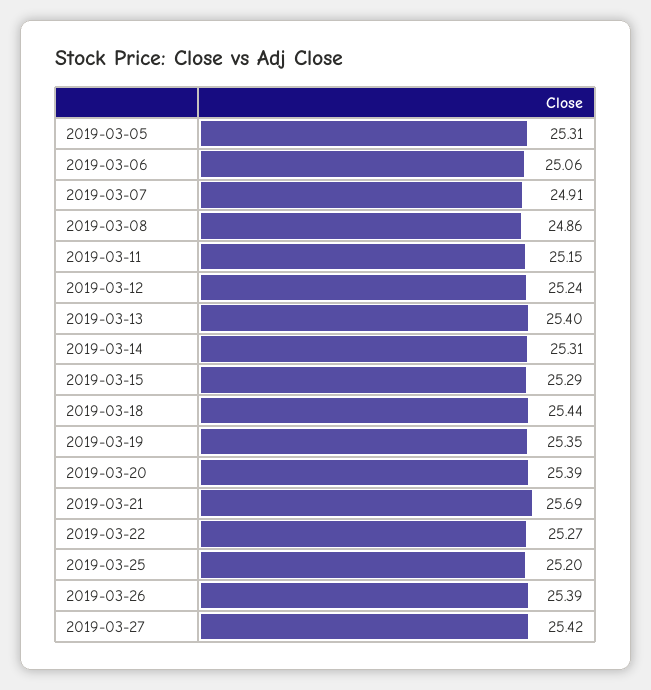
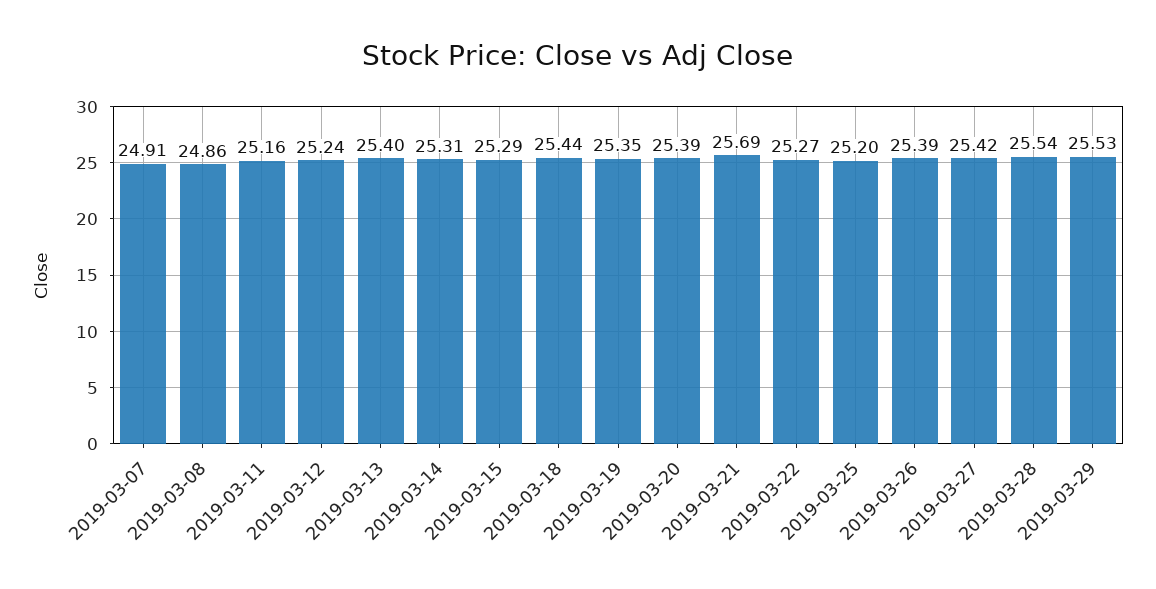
2019-03-05: 25.31 -> none
2019-03-06: 25.06 -> none
2019-03-11: 25.15 -> 25.16
2019-03-28: none -> 25.54
2019-03-29: none -> 25.53

